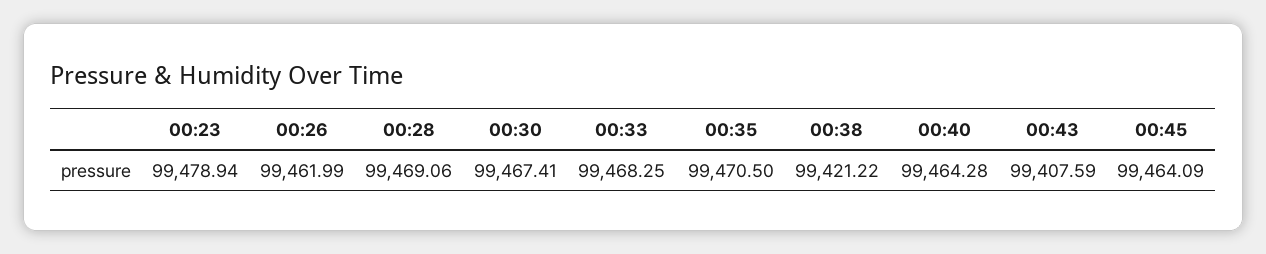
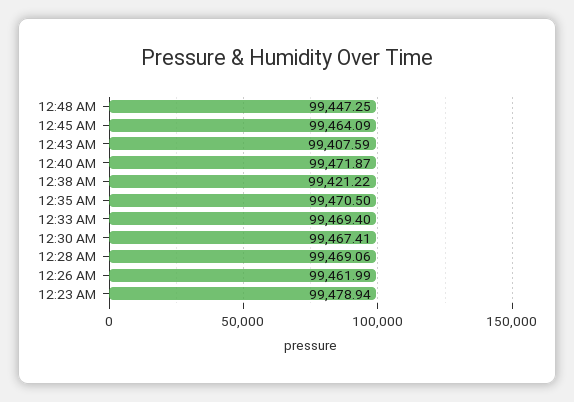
00:33: 99468.25 -> 99469.4
00:40: 99464.28 -> 99471.87
12:48 AM: none -> 99447.25

